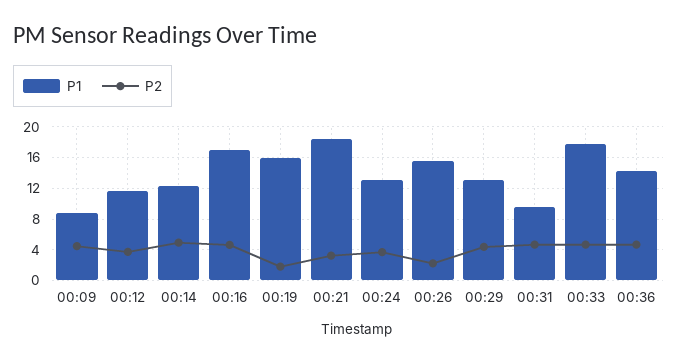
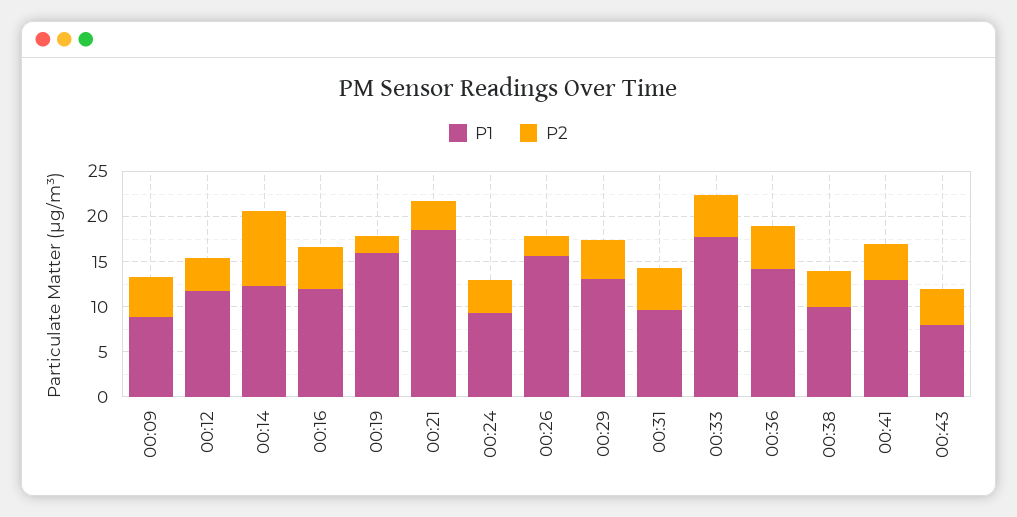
P2, 00:14: 5 -> 8
P1, 00:16: 17 -> 12
P1, 00:24: 13 -> 9
P1, 00:38: none -> 10
P2, 00:38: none -> 4
P1, 00:41: none -> 13
P2, 00:41: none -> 4
P1, 00:43: none -> 8
P2, 00:43: none -> 4

